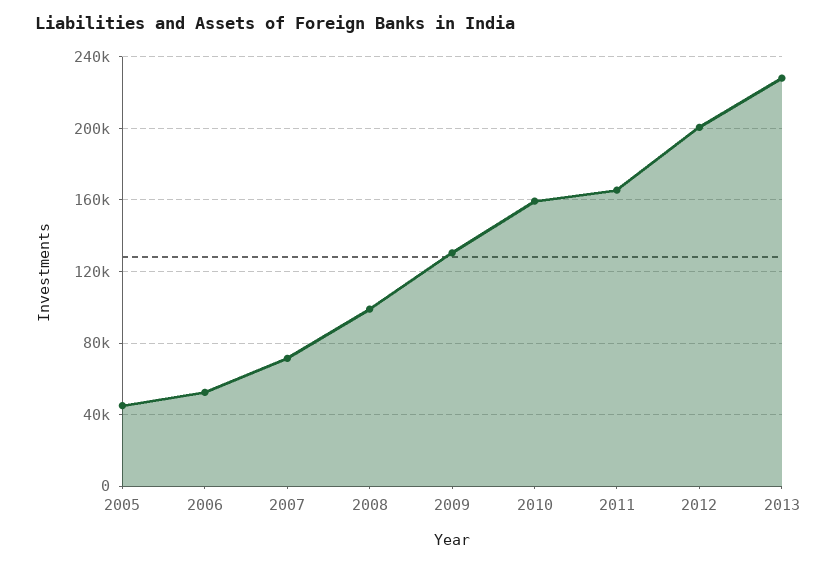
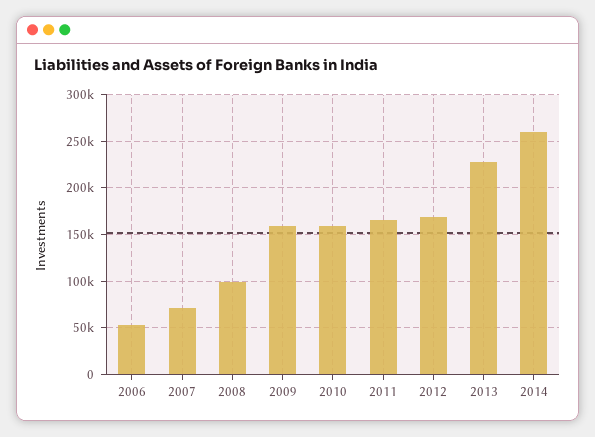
2005: 45000 -> none
2009: 130000 -> 160000
2012: 200000 -> 170000
2014: none -> 260000

